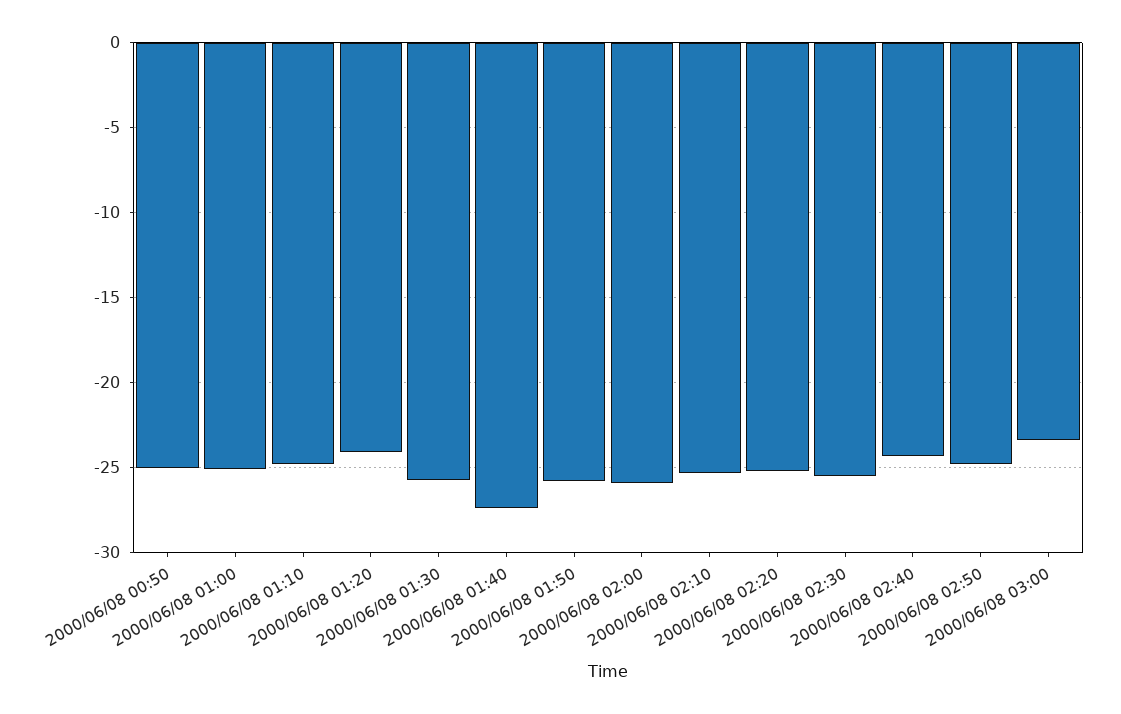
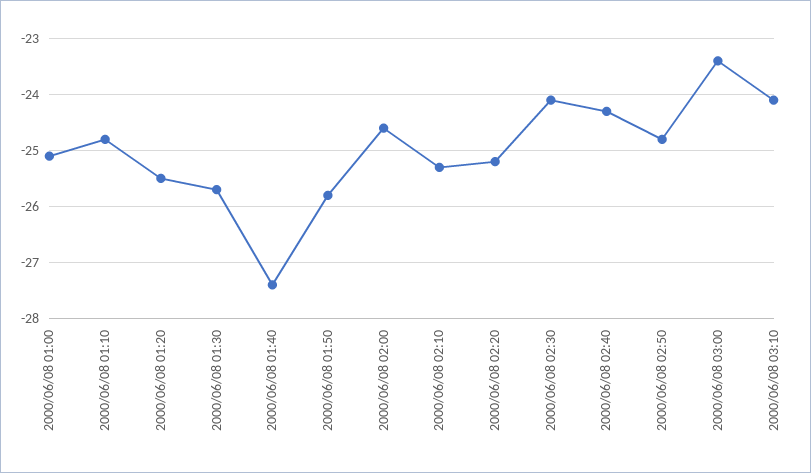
2000/06/08 00:50: -25 -> none
2000/06/08 01:20: -24 -> -25.5
2000/06/08 02:00: -26 -> -24.5
2000/06/08 02:30: -25.5 -> -24
2000/06/08 03:10: none -> -24

